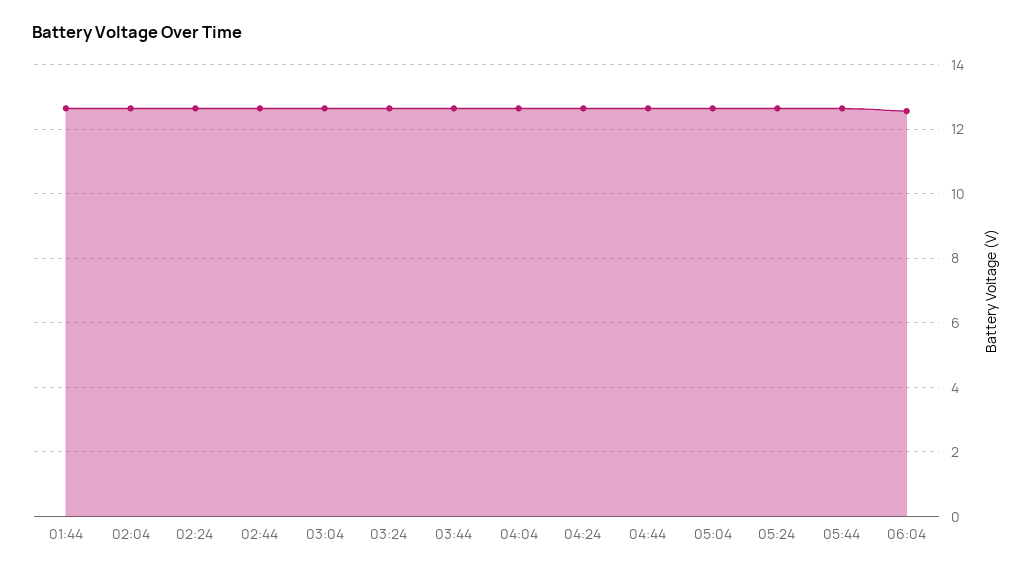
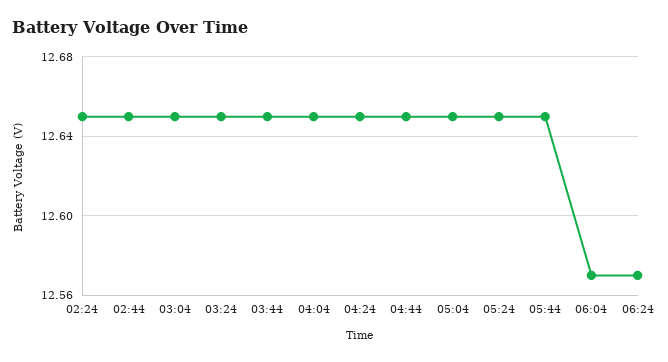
01:44: 12.6 -> none
02:04: 12.6 -> none
06:24: none -> 12.57

